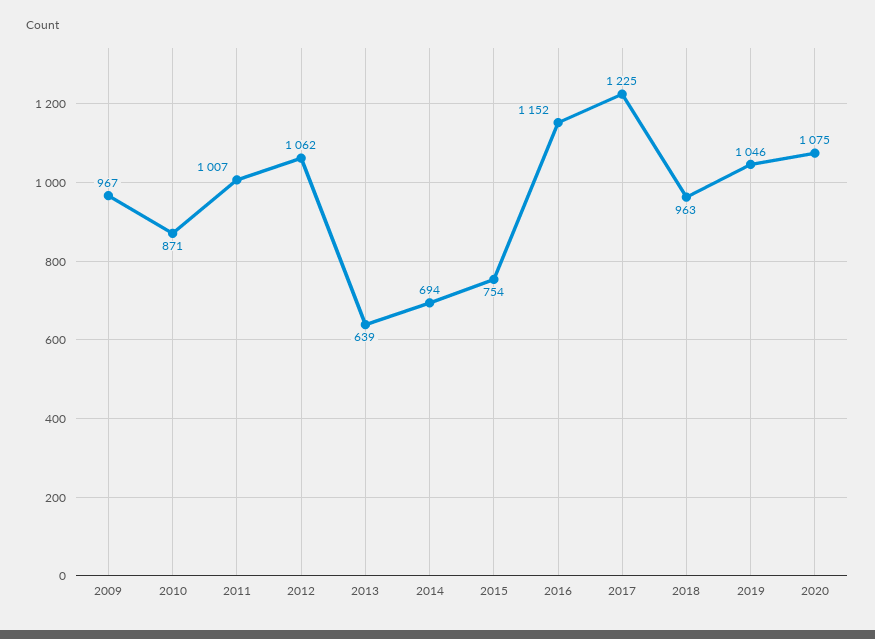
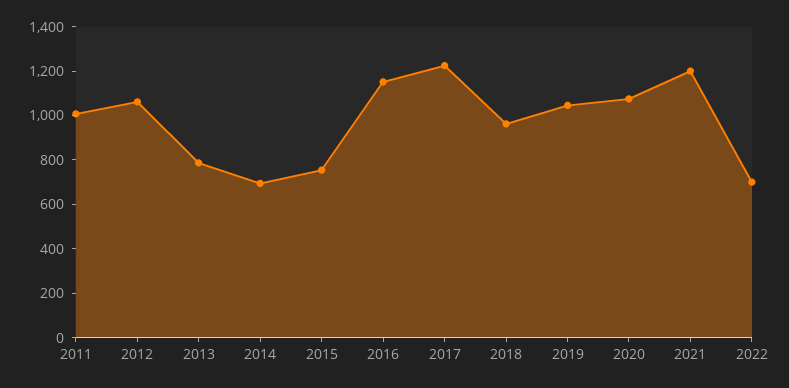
2009: 967 -> none
2010: 871 -> none
2013: 639 -> 800
2021: none -> 1200
2022: none -> 700

